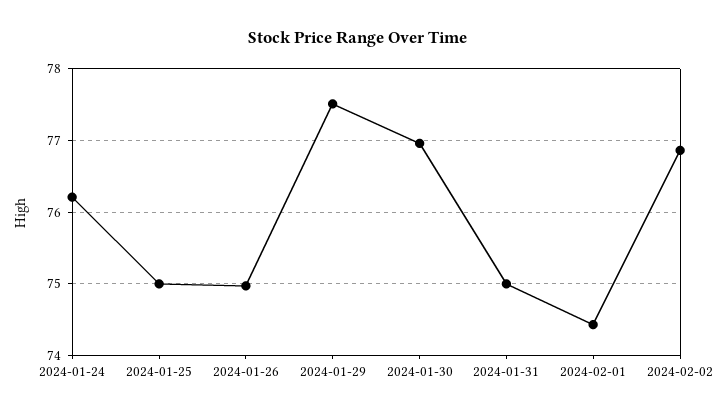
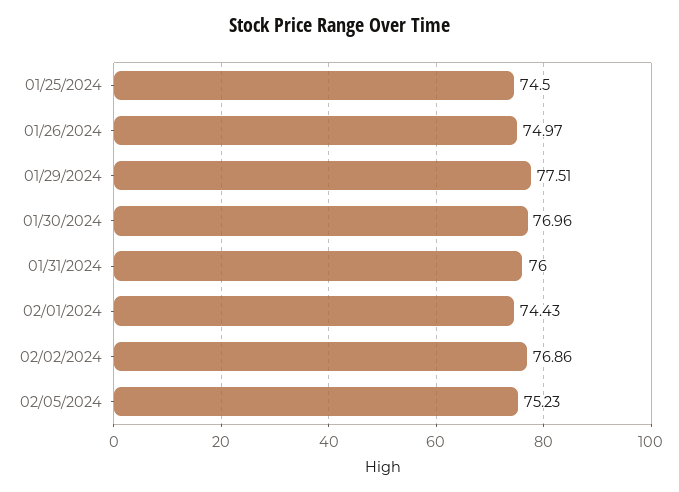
2024-01-24: 76.2 -> none
2024-01-25: 75 -> 74.5
2024-01-31: 75 -> 76
02/05/2024: none -> 75.23

